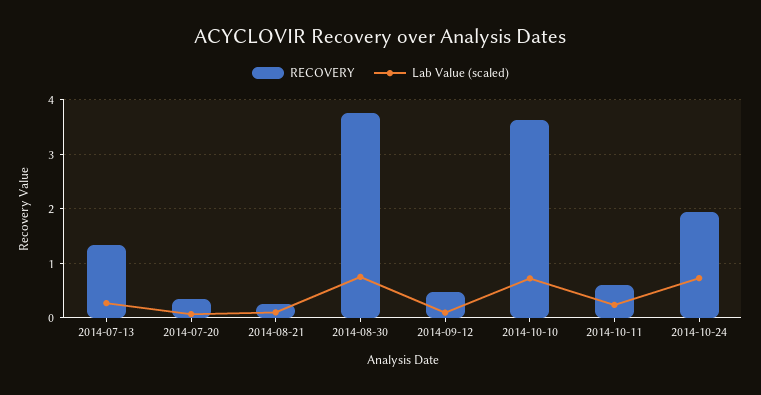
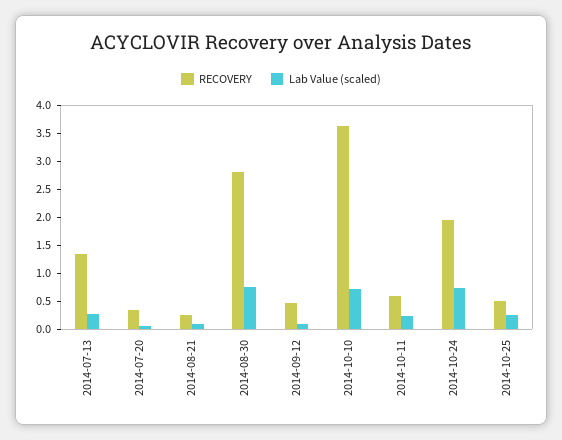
RECOVERY, 2014-08-30: 3.8 -> 2.75
RECOVERY, 2014-10-25: none -> 0.5
Lab Value (scaled), 2014-10-25: none -> 0.25

